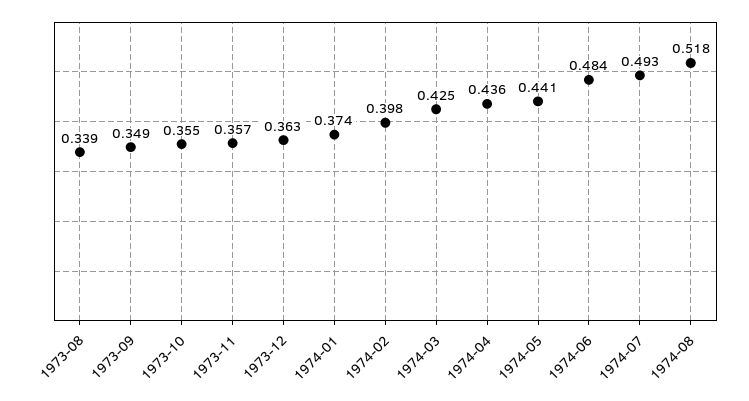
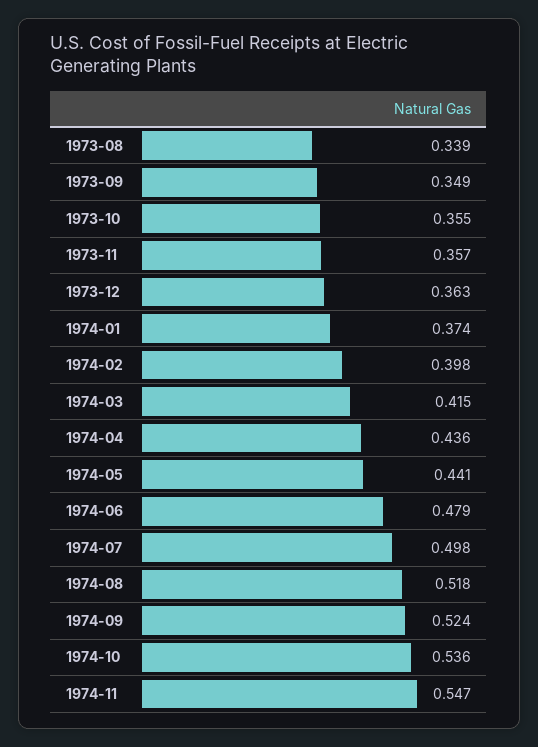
1974-03: 0.425 -> 0.415
1974-06: 0.484 -> 0.479
1974-07: 0.493 -> 0.498
1974-09: none -> 0.524
1974-10: none -> 0.536
1974-11: none -> 0.547

